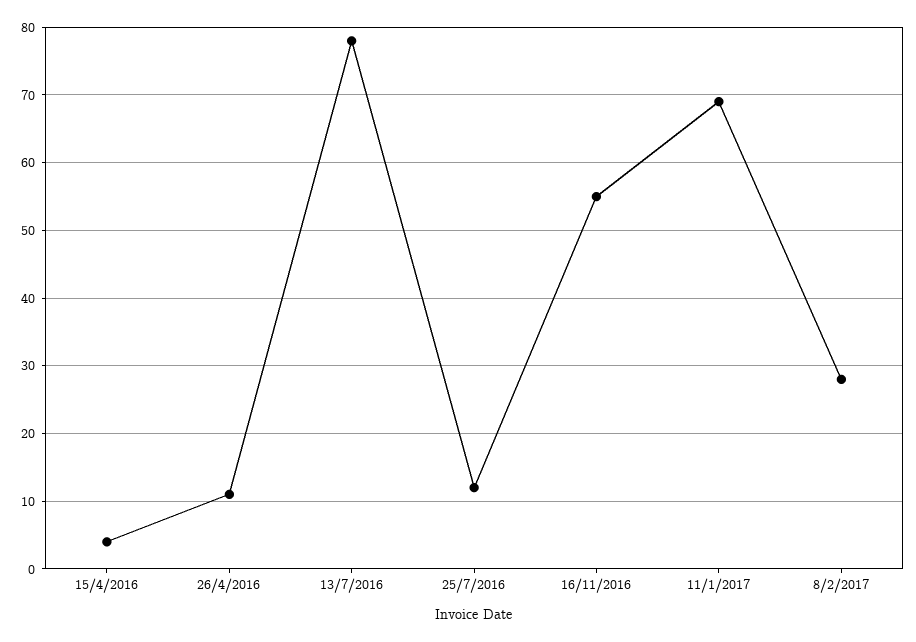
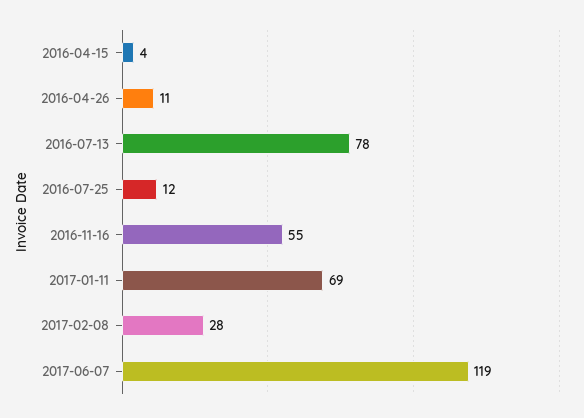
2017-06-07: none -> 119

